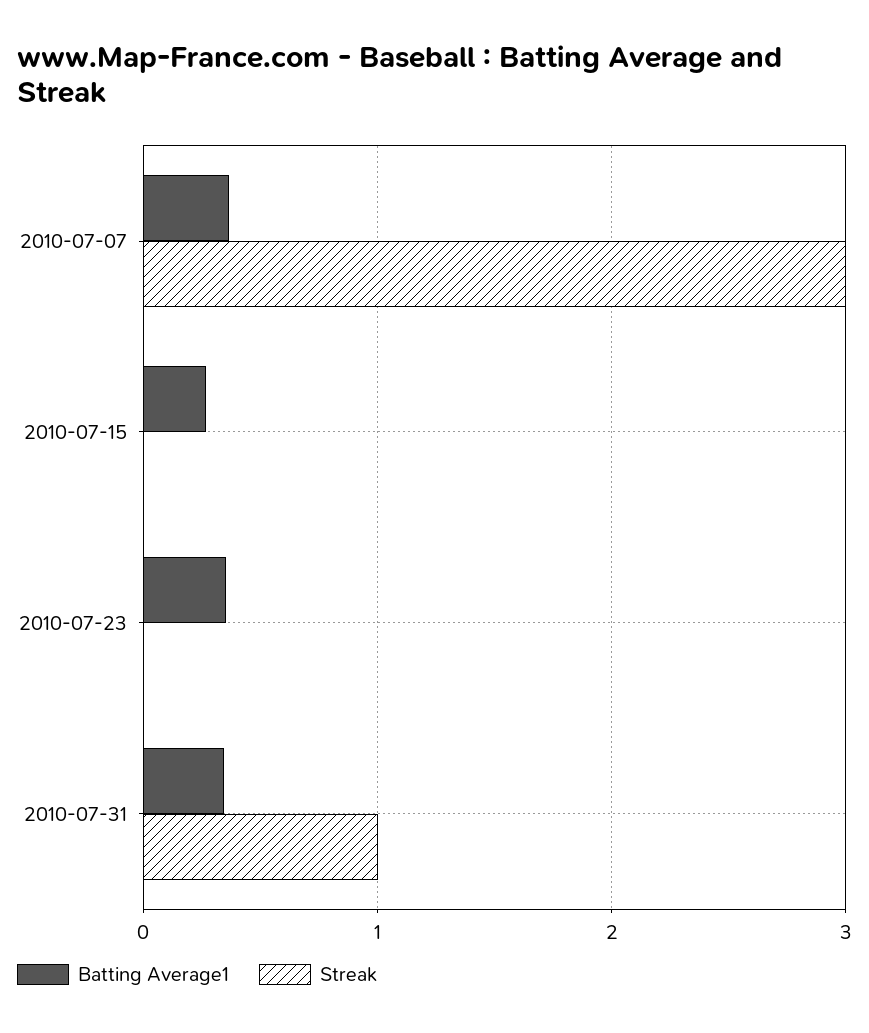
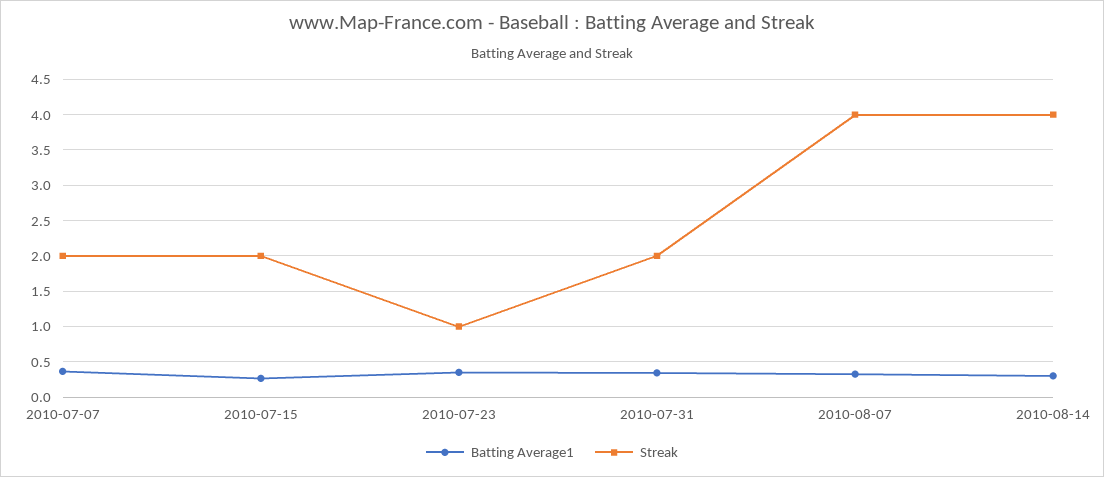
Streak, 2010-07-07: 3 -> 2
Streak, 2010-07-15: 0 -> 2
Streak, 2010-07-23: 0 -> 1
Streak, 2010-07-31: 1 -> 2
Batting Average1, 2010-08-07: none -> 0.3
Streak, 2010-08-07: none -> 4
Batting Average1, 2010-08-14: none -> 0.3
Streak, 2010-08-14: none -> 4

